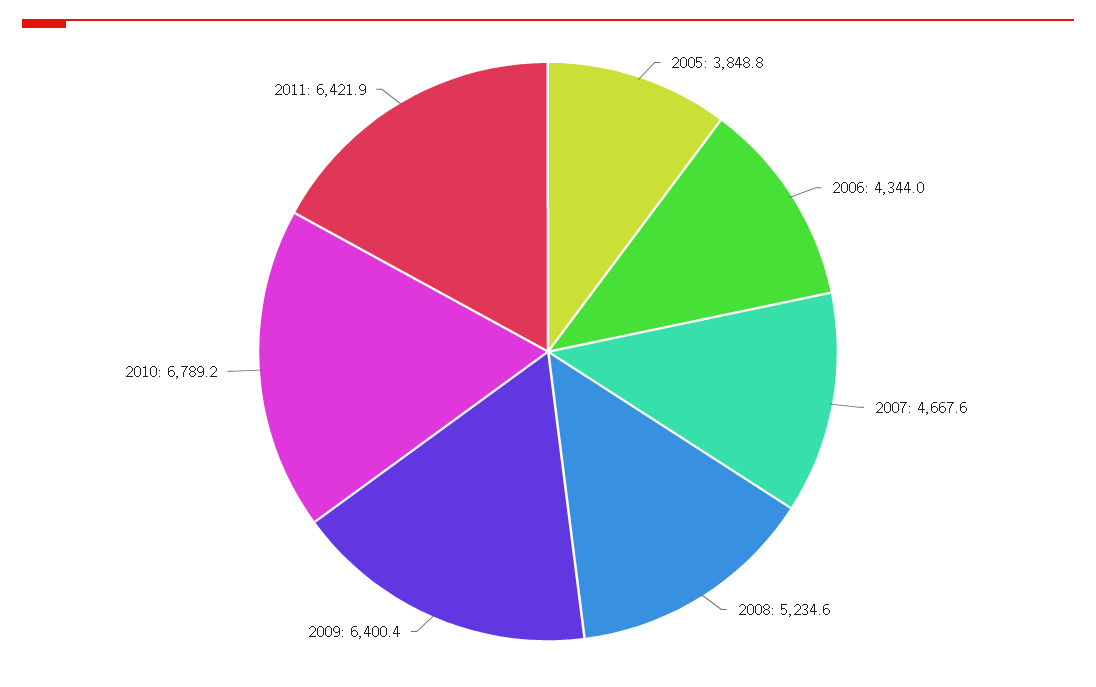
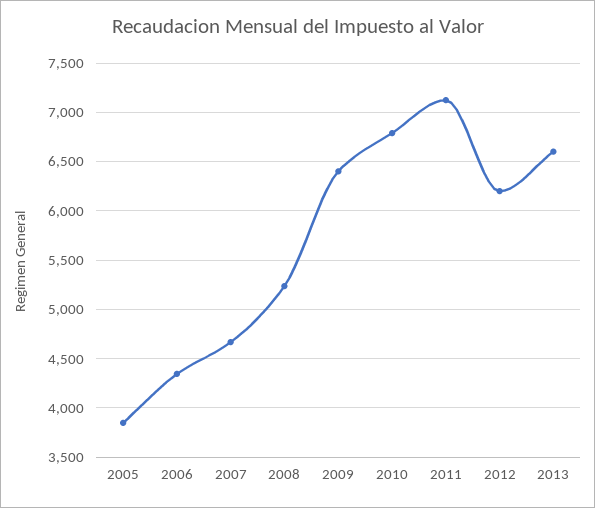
2011: 6421.9 -> 7100
2012: none -> 6200
2013: none -> 6600

